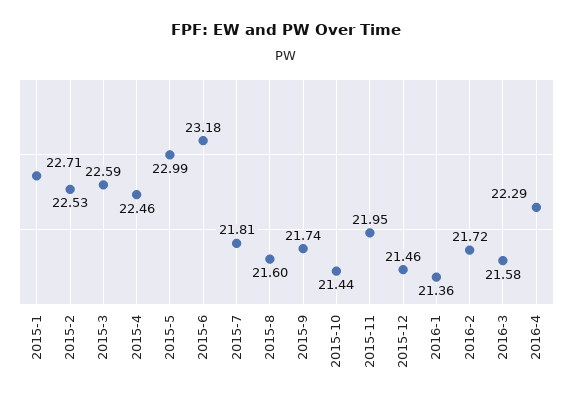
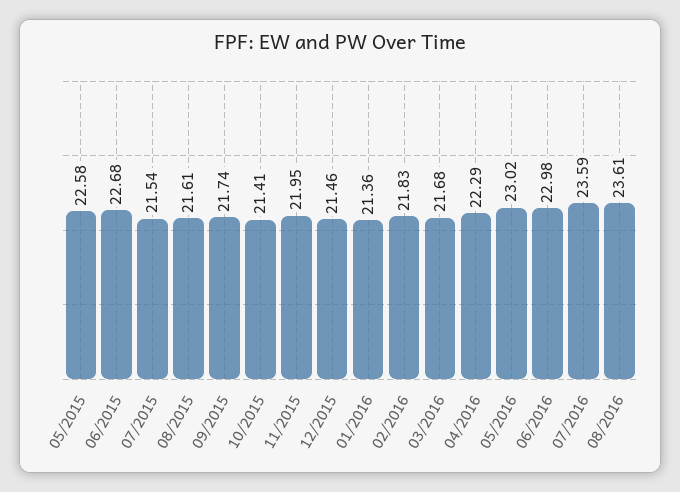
2015-1: 22.71 -> none
2015-2: 22.53 -> none
2015-3: 22.59 -> none
2015-4: 22.46 -> none
2015-5: 22.99 -> 22.58
2015-6: 23.18 -> 22.68
2015-7: 21.81 -> 21.54
2015-8: 21.6 -> 21.61
2015-10: 21.44 -> 21.41
2016-2: 21.72 -> 21.83
2016-3: 21.58 -> 21.68
05/2016: none -> 23.02
06/2016: none -> 22.98
07/2016: none -> 23.59
08/2016: none -> 23.61

